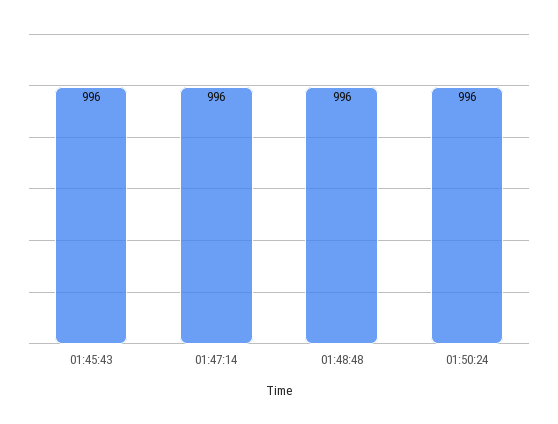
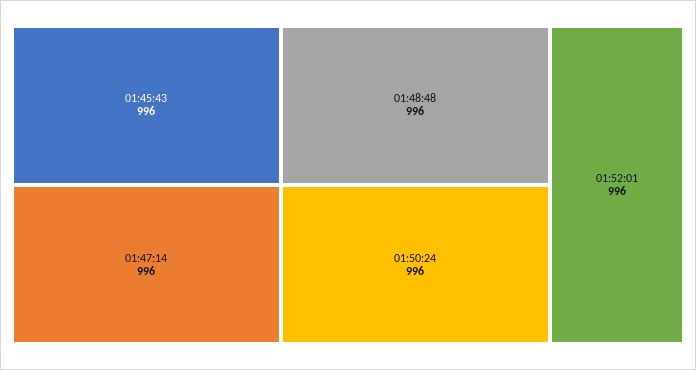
01:52:01: none -> 996

